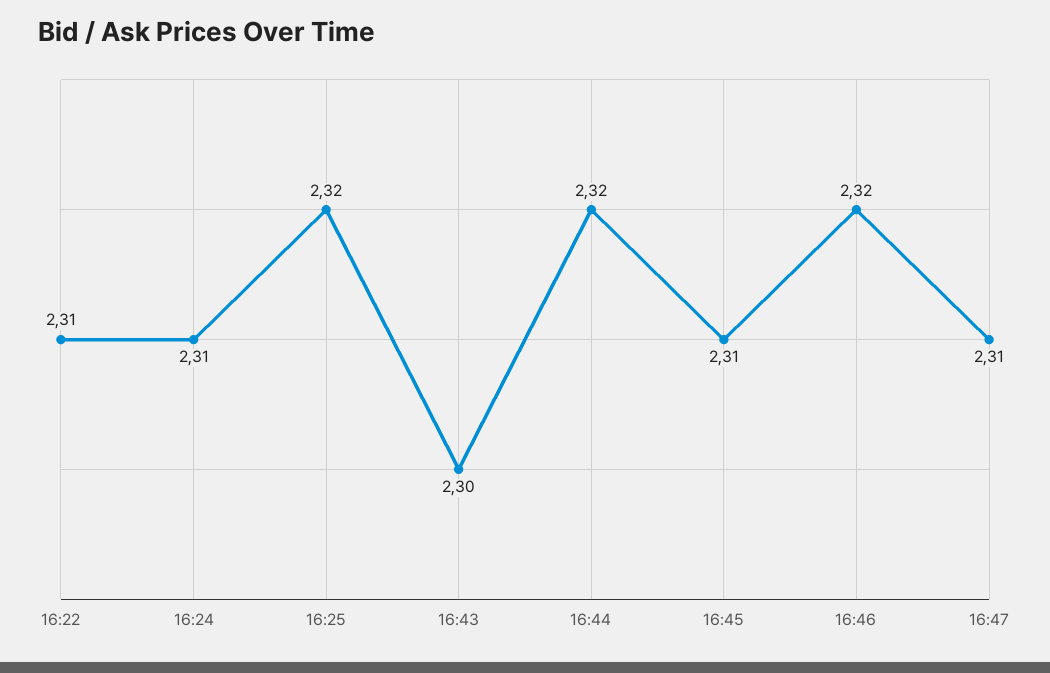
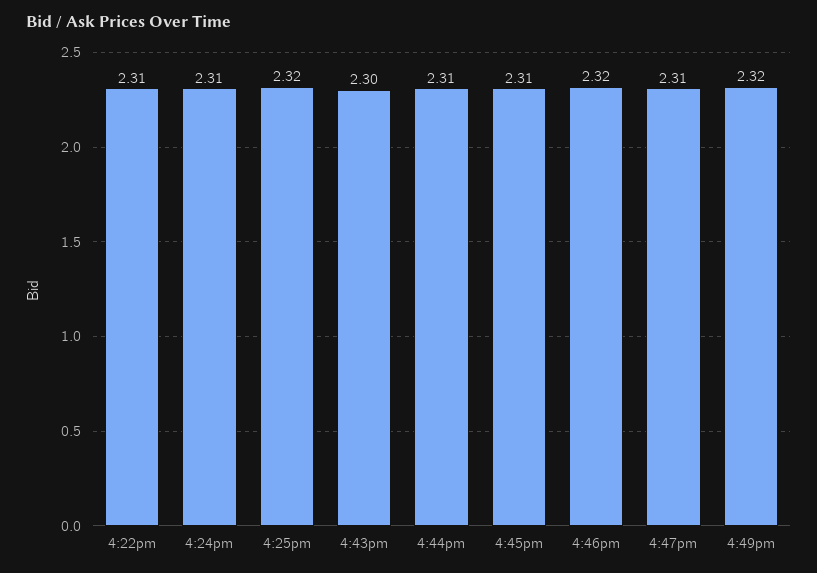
16:44: 2.32 -> 2.31
4:49pm: none -> 2.32

